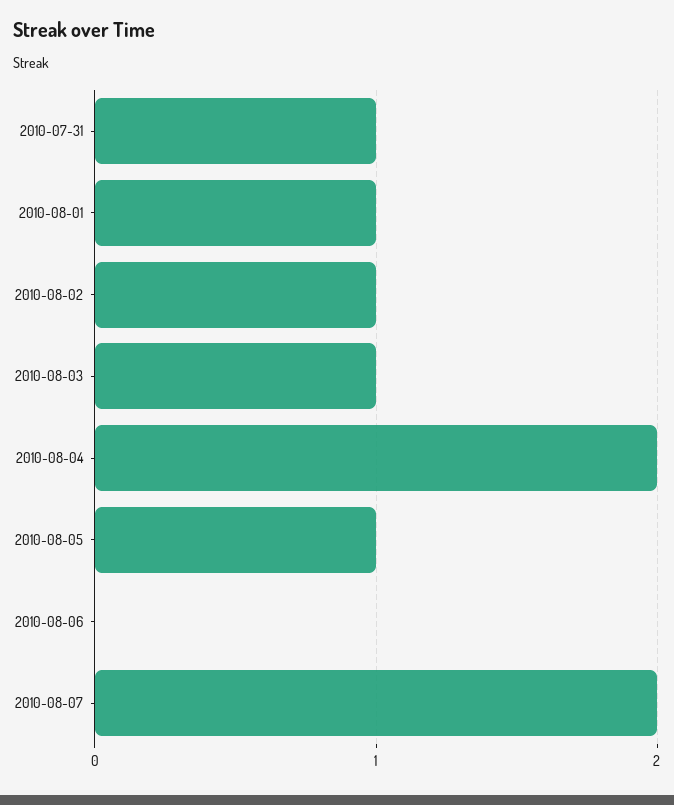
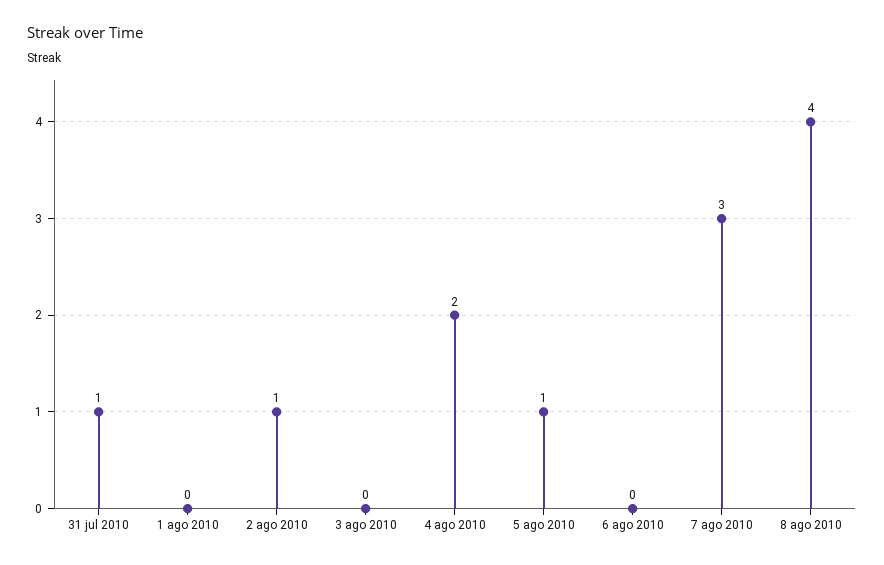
2010-08-01: 1 -> 0
2010-08-03: 1 -> 0
2010-08-07: 2 -> 3
8 ago 2010: none -> 4

